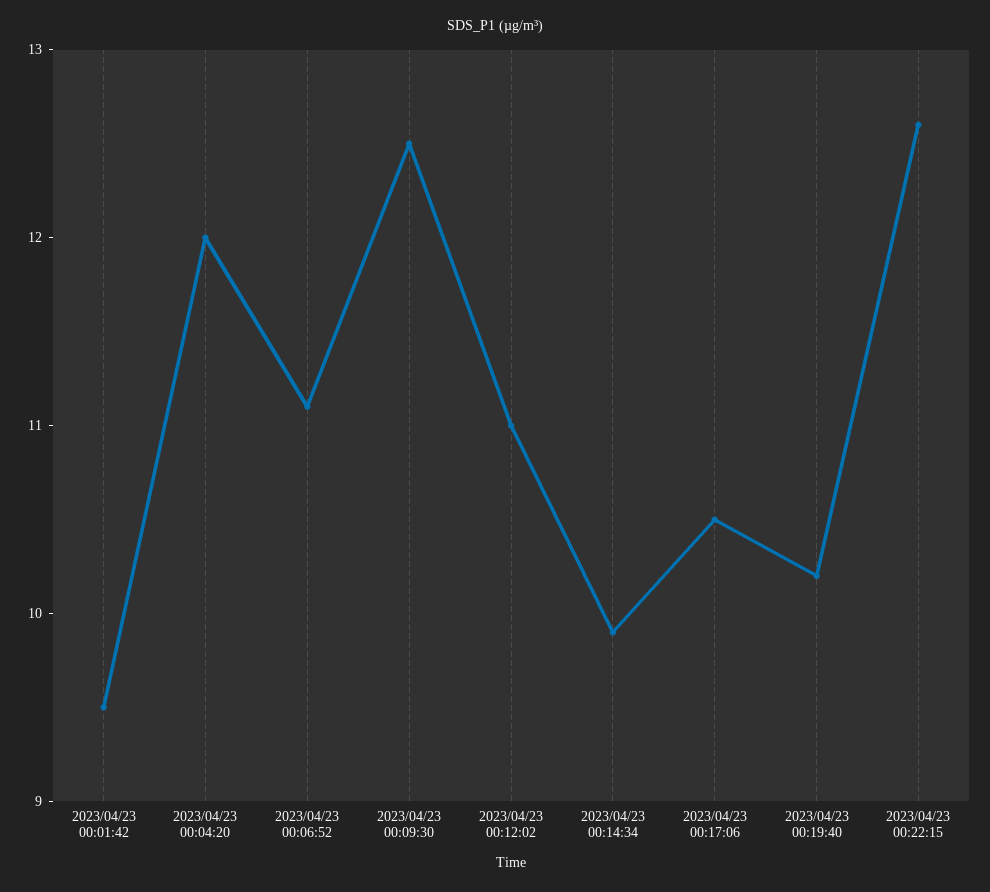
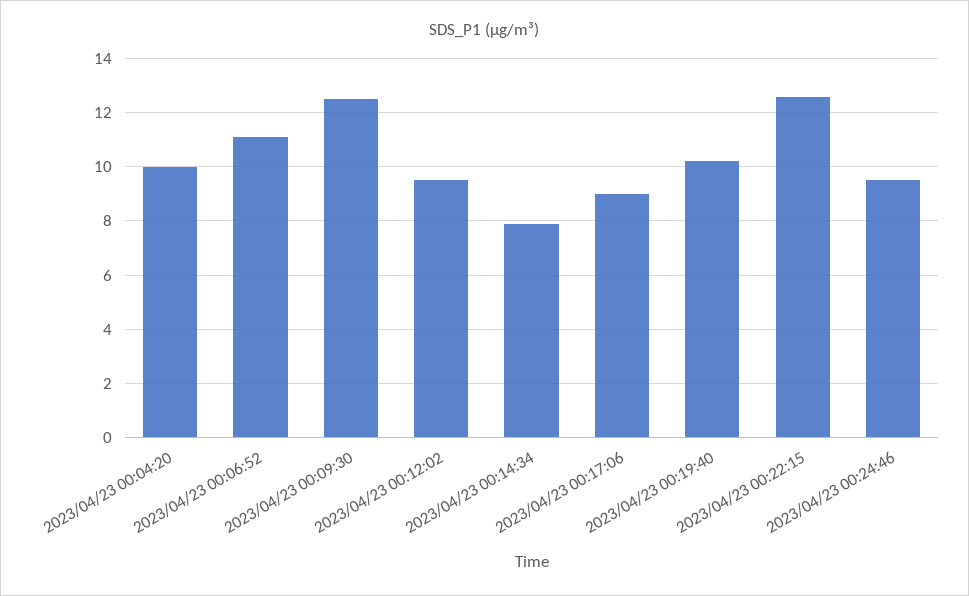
2023/04/23 00:01:42: 9.5 -> none
2023/04/23 00:04:20: 12 -> 10
2023/04/23 00:12:02: 11 -> 9.5
2023/04/23 00:14:34: 9.9 -> 8
2023/04/23 00:17:06: 10.5 -> 9
2023/04/23 00:24:46: none -> 9.5

